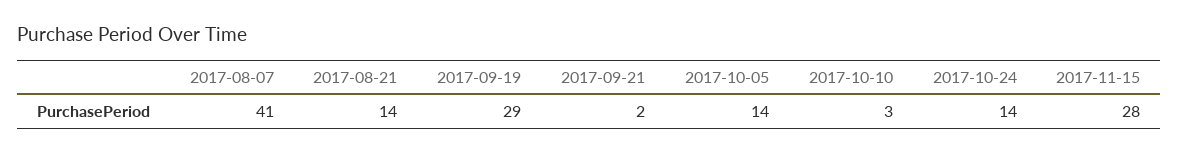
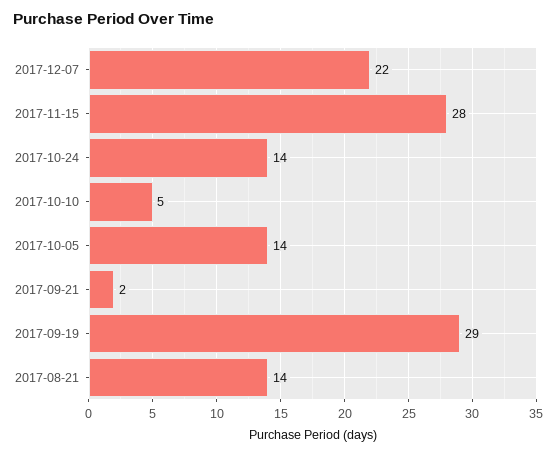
2017-08-07: 41 -> none
2017-10-10: 3 -> 5
2017-12-07: none -> 22

